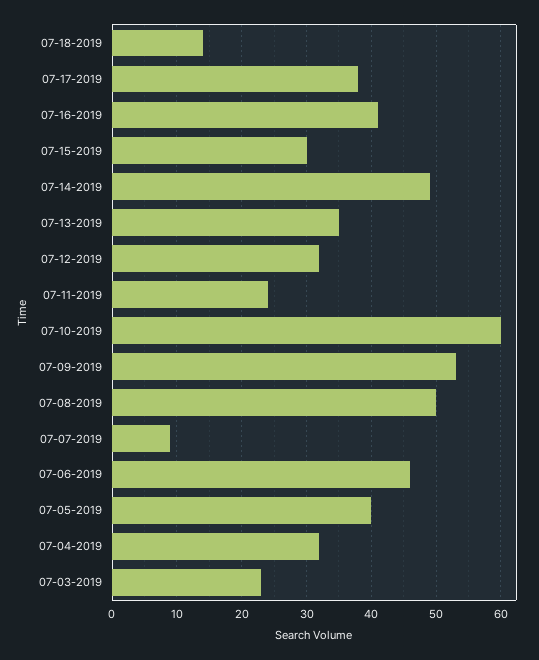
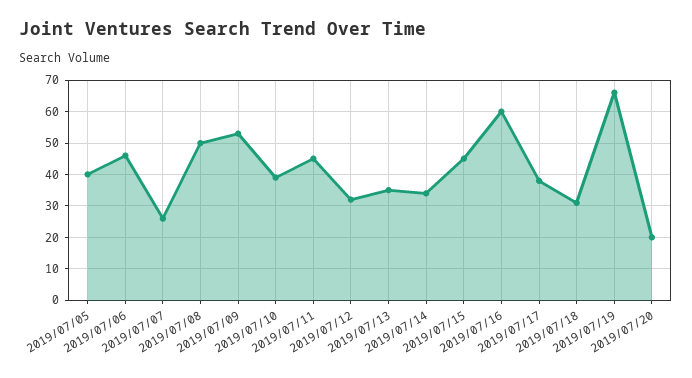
07-18-2019: 14 -> 30
07-16-2019: 41 -> 60
07-15-2019: 30 -> 45
07-14-2019: 49 -> 35
07-11-2019: 24 -> 45
07-10-2019: 60 -> 40
07-07-2019: 9 -> 25
07-04-2019: 32 -> none
07-03-2019: 23 -> none
2019/07/19: none -> 65
2019/07/20: none -> 20

